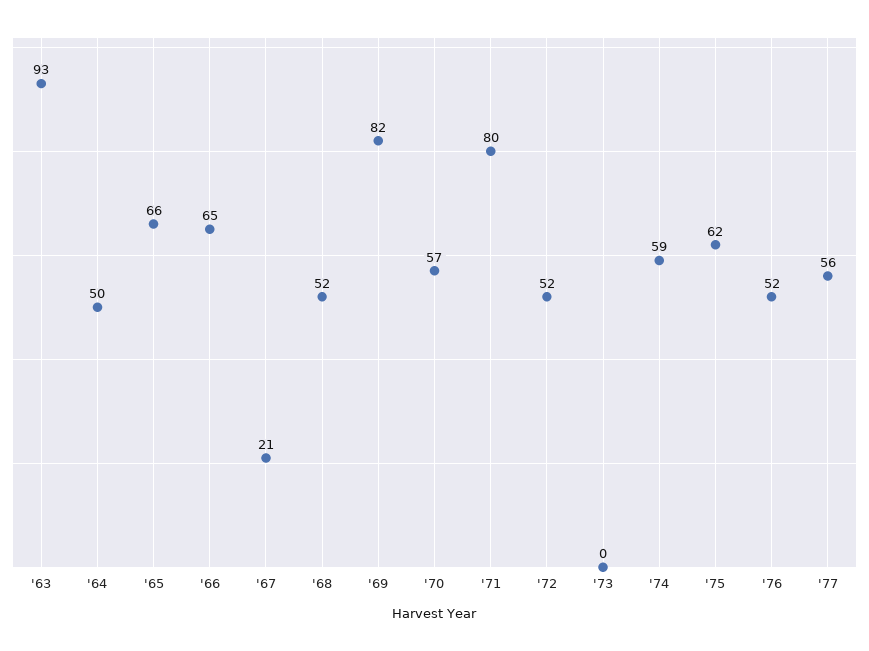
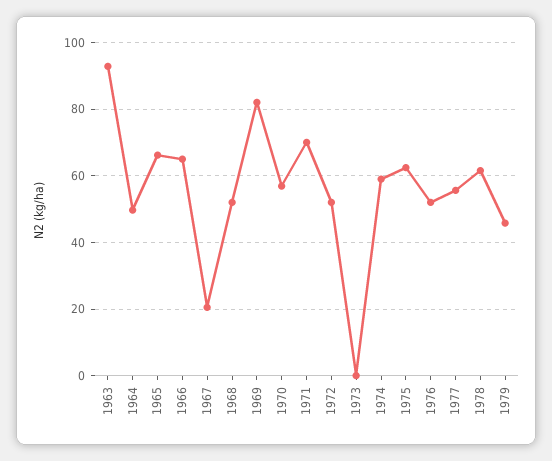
'71: 80 -> 70
1978: none -> 62
1979: none -> 46

